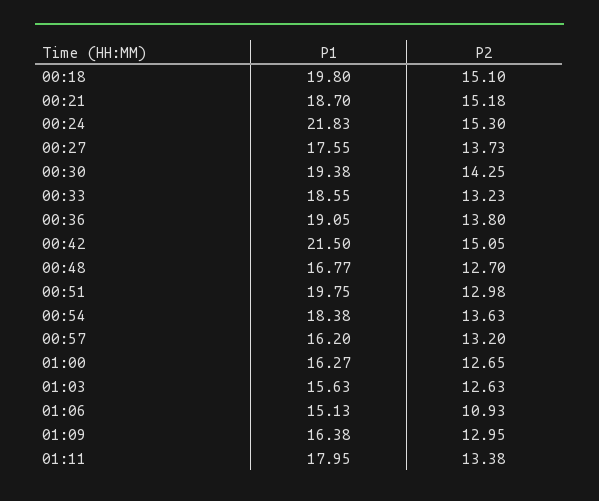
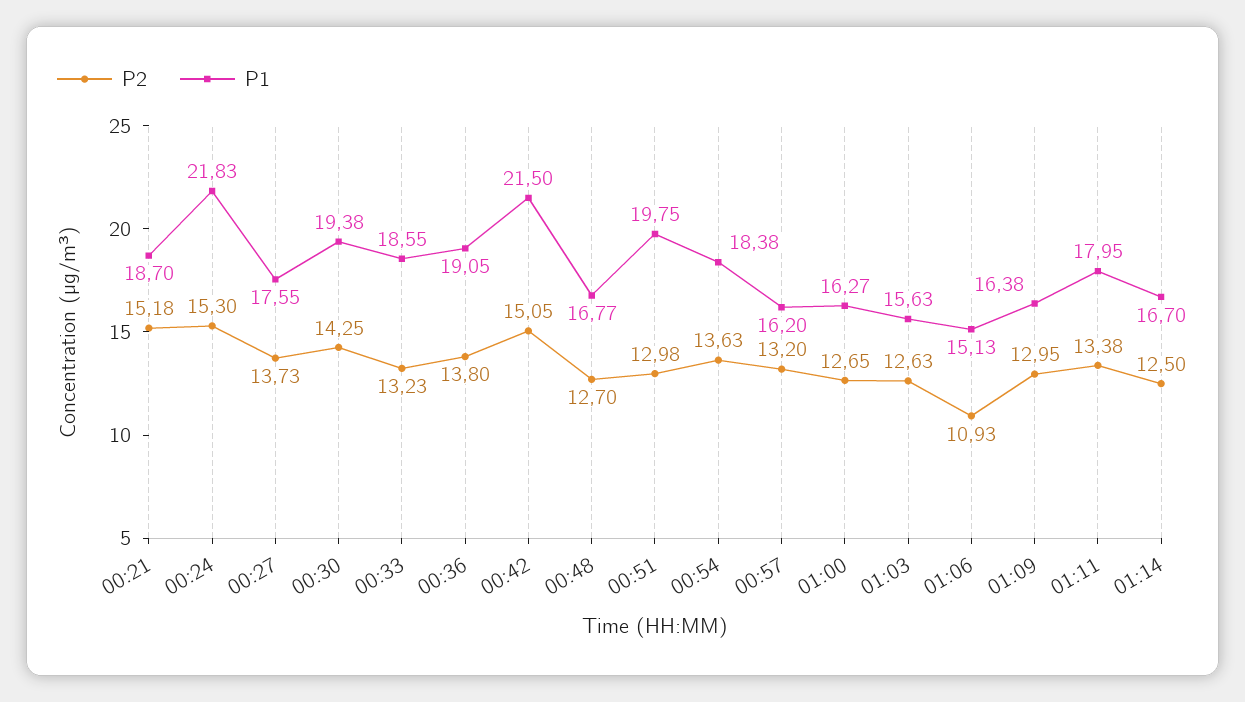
P1, 00:18: 19.8 -> none
P2, 00:18: 15.1 -> none
P2, 01:14: none -> 12.5
P1, 01:14: none -> 16.7

